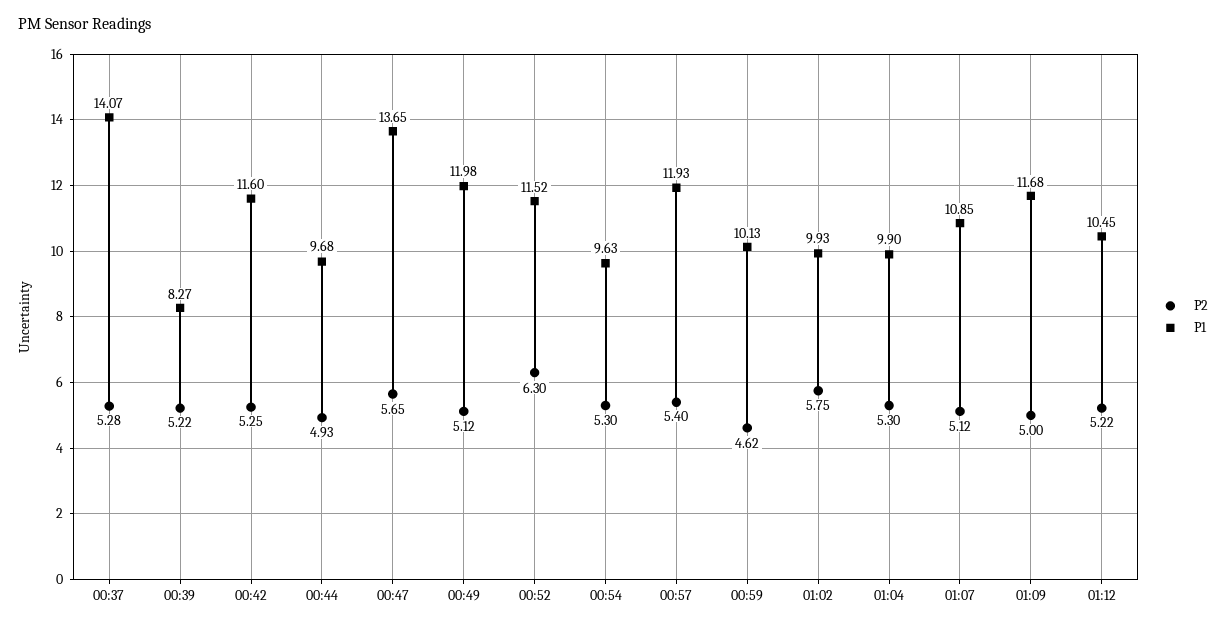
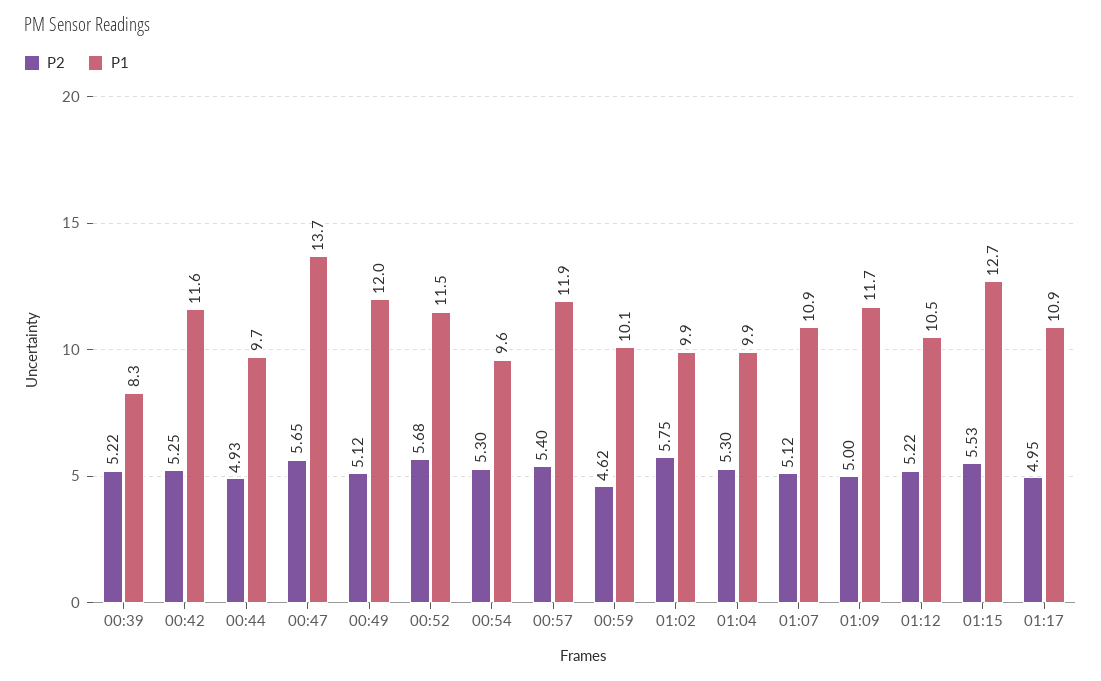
P2, 00:37: 5.28 -> none
P1, 00:37: 14.07 -> none
P2, 00:52: 6.3 -> 5.68
P2, 01:15: none -> 5.53
P1, 01:15: none -> 12.7
P2, 01:17: none -> 4.95
P1, 01:17: none -> 10.9

